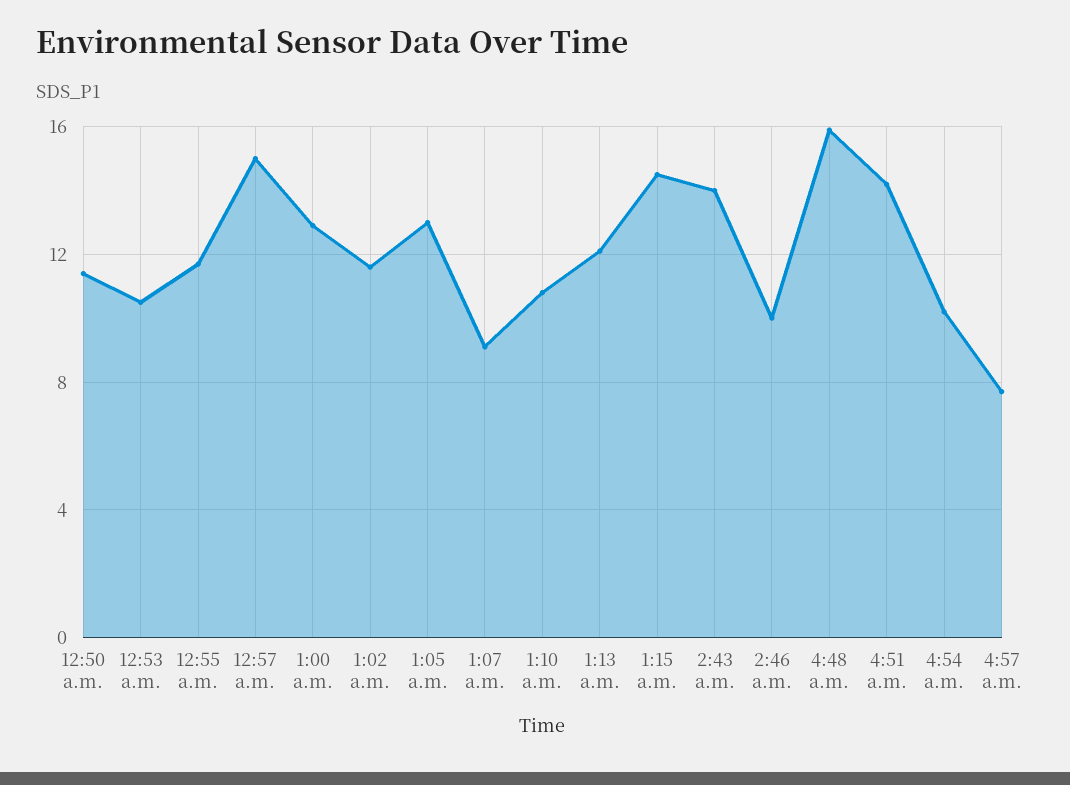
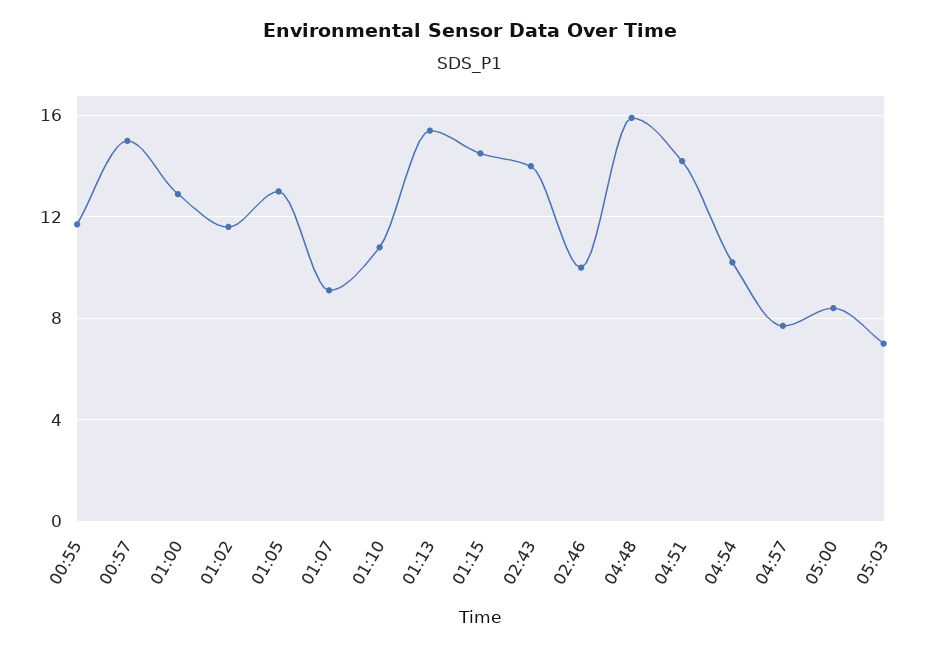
12:50 a.m.: 11.5 -> none
12:53 a.m.: 10.5 -> none
1:13 a.m.: 12 -> 15.5
05:00: none -> 8.5
05:03: none -> 7

